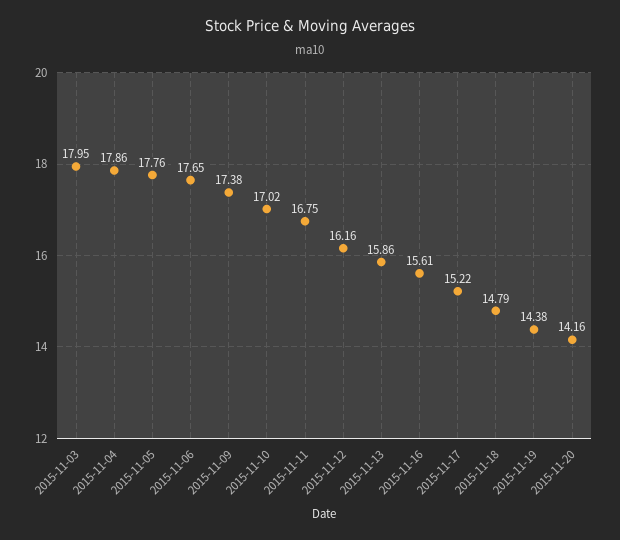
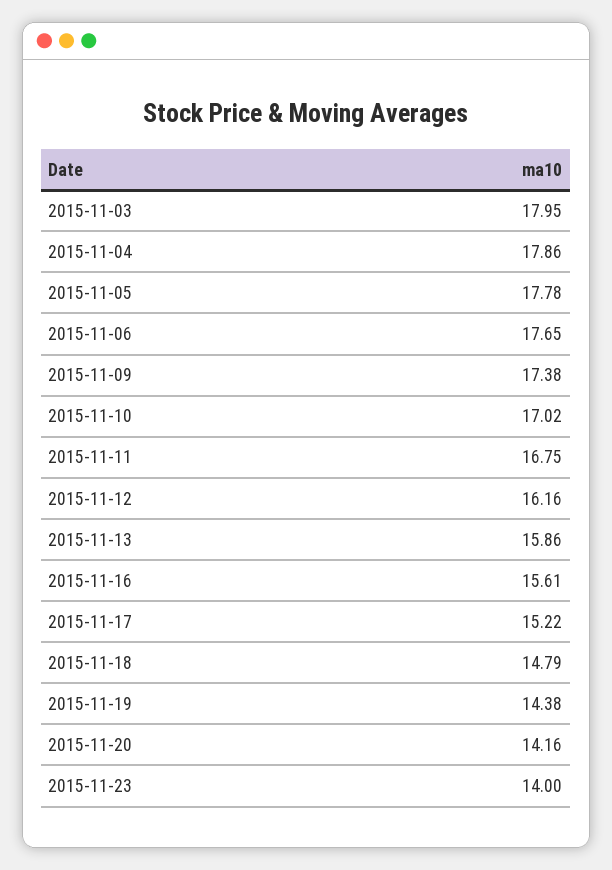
2015-11-05: 17.76 -> 17.78
2015-11-23: none -> 14

